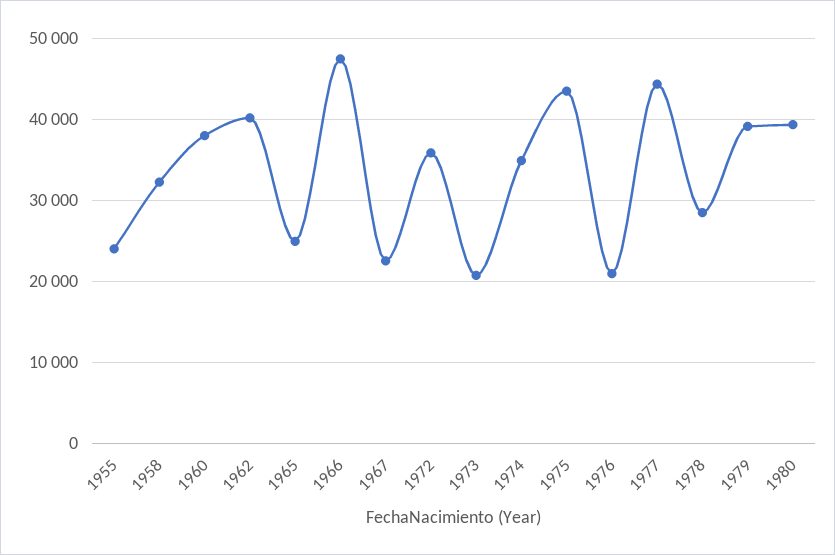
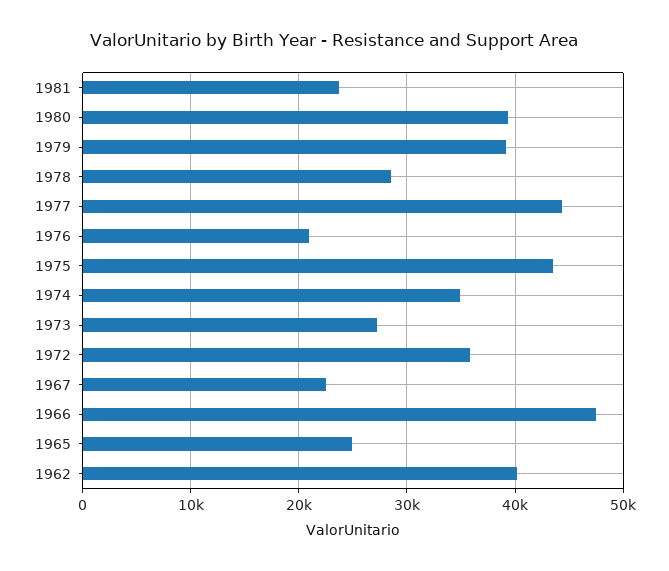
1955: 24000 -> none
1958: 32000 -> none
1960: 38000 -> none
1973: 21000 -> 27000
1981: none -> 24000

